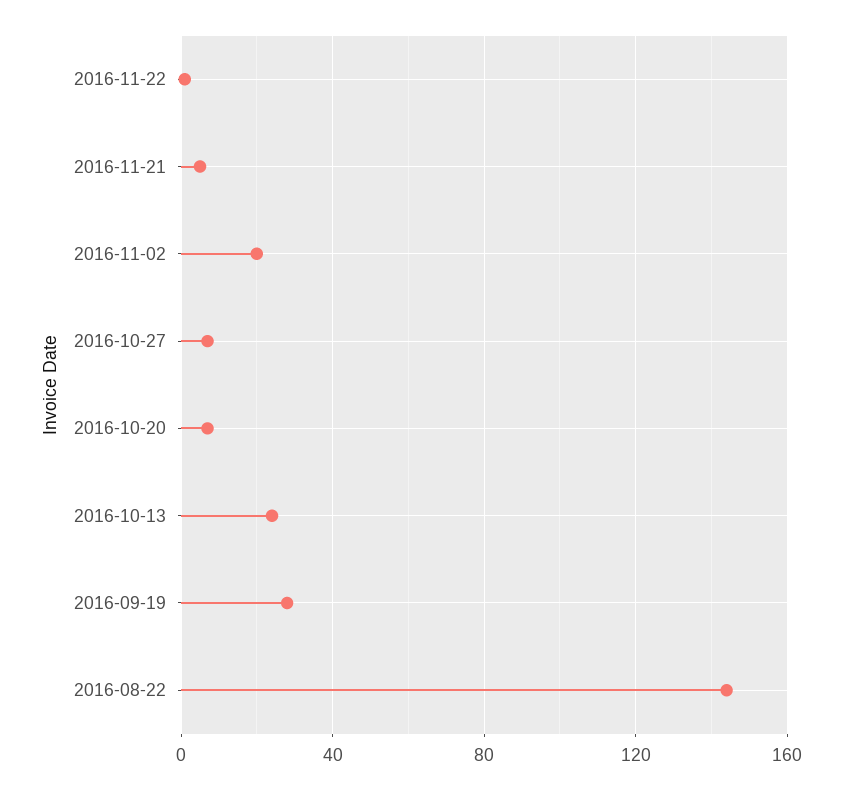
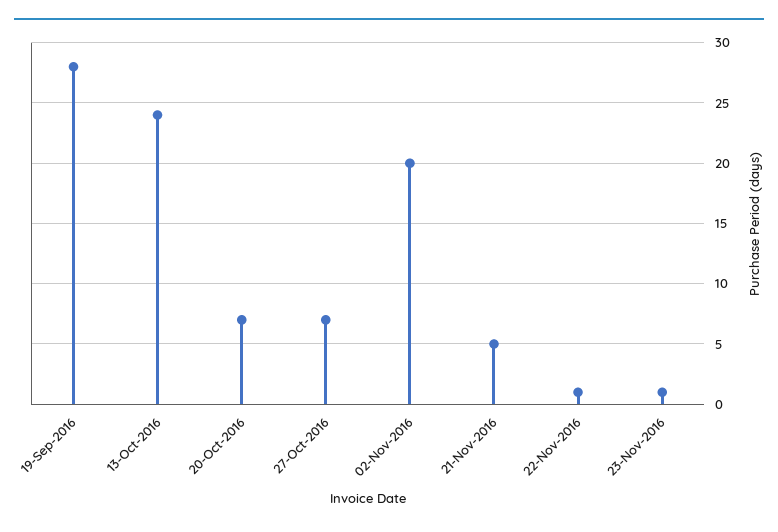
2016-08-22: 145 -> none
23-Nov-2016: none -> 1

